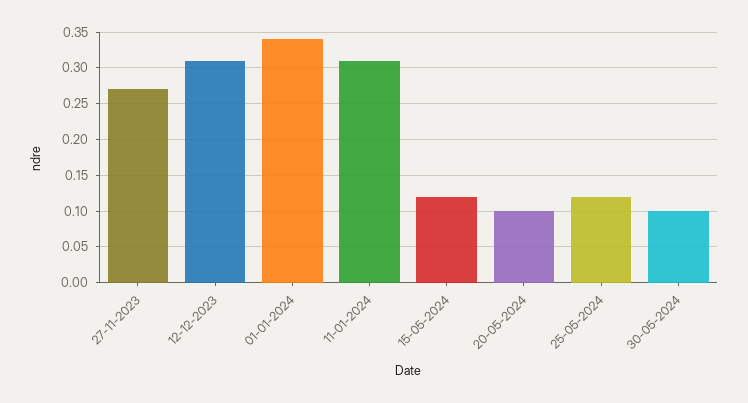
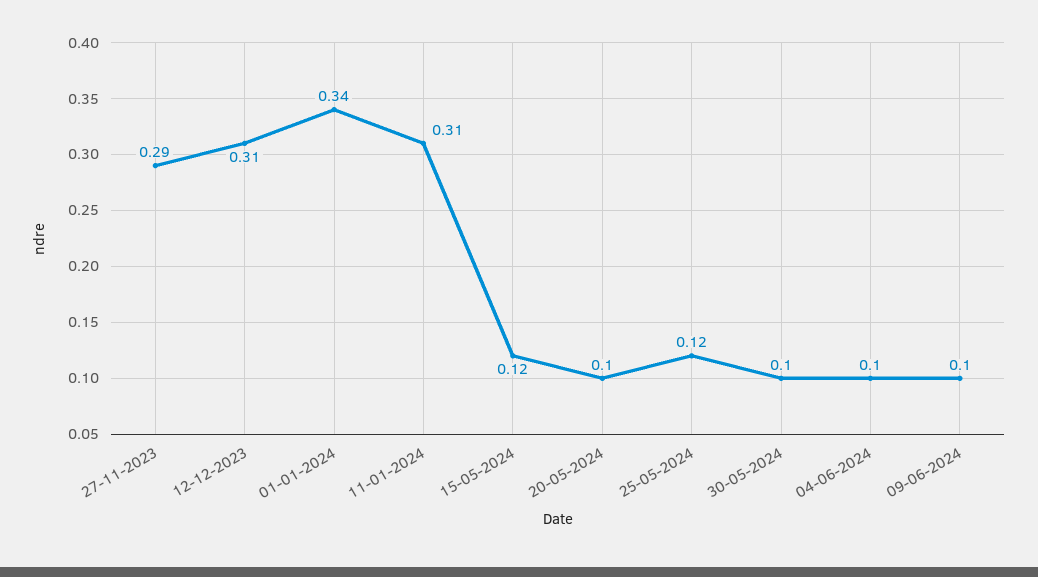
27-11-2023: 0.27 -> 0.29
04-06-2024: none -> 0.1
09-06-2024: none -> 0.1

